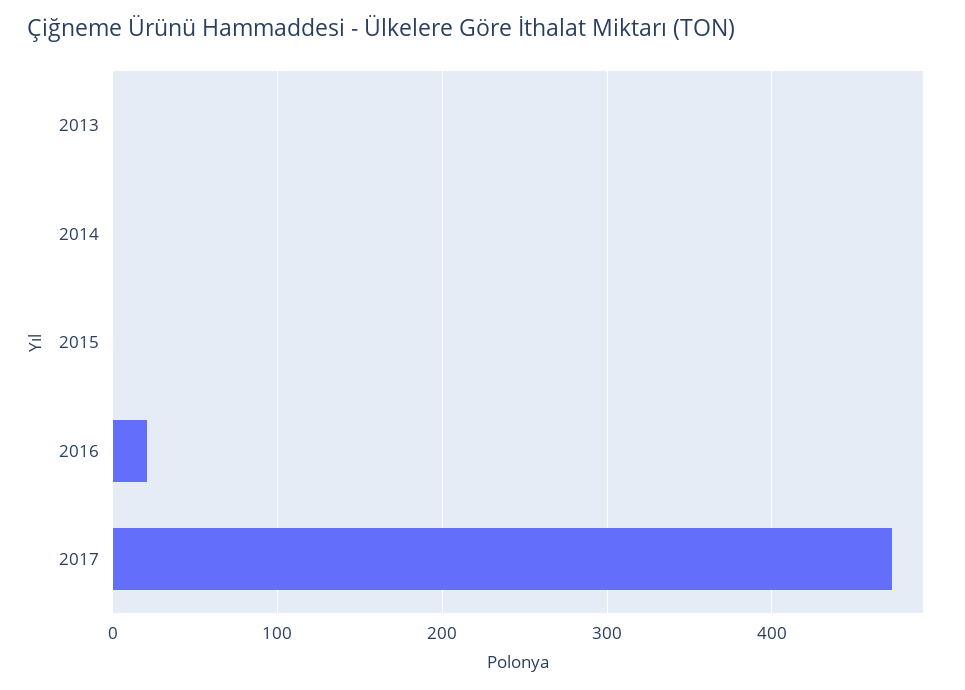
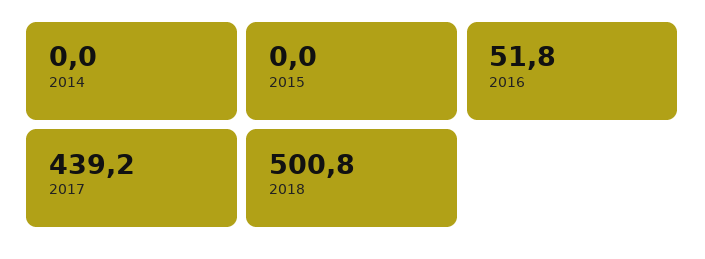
2013: 0 -> none
2016: 20 -> 51.8
2017: 470 -> 439.2
2018: none -> 500.8

